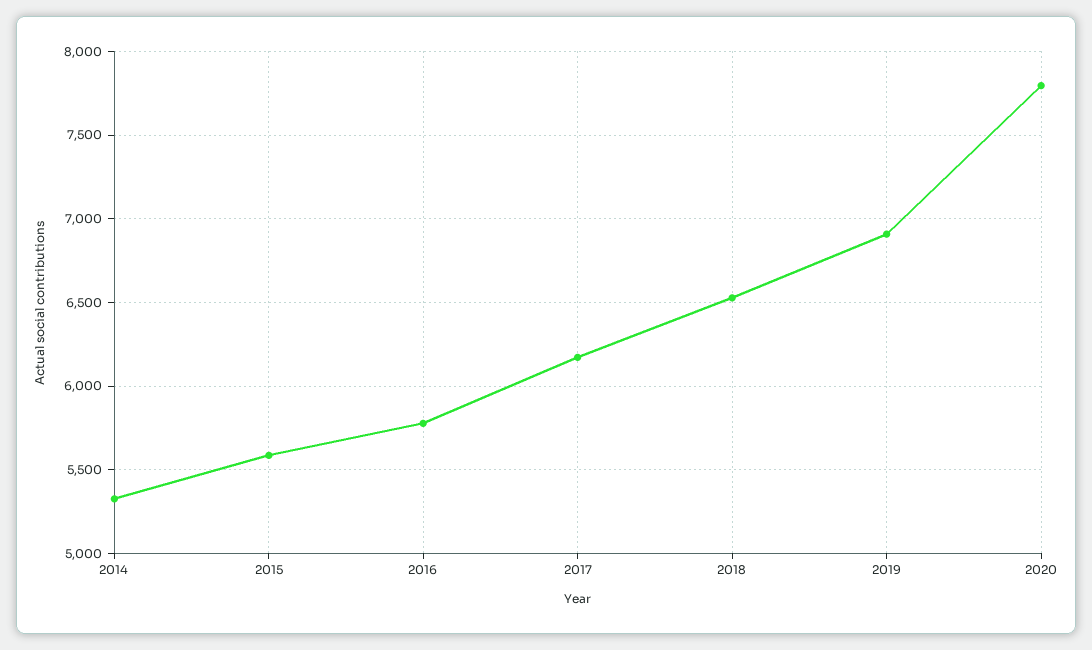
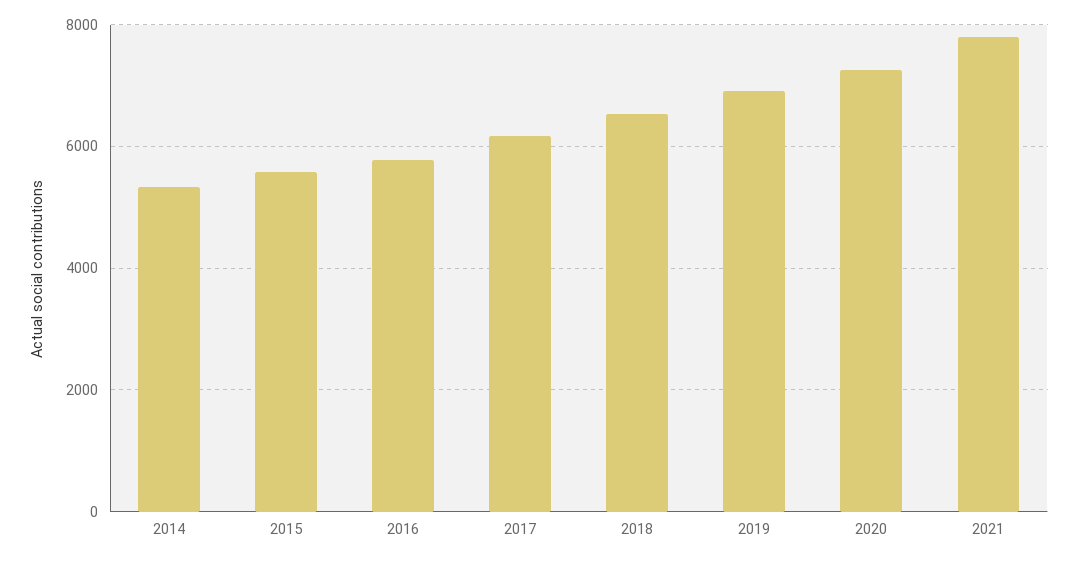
2020: 7800 -> 7200
2021: none -> 7800

